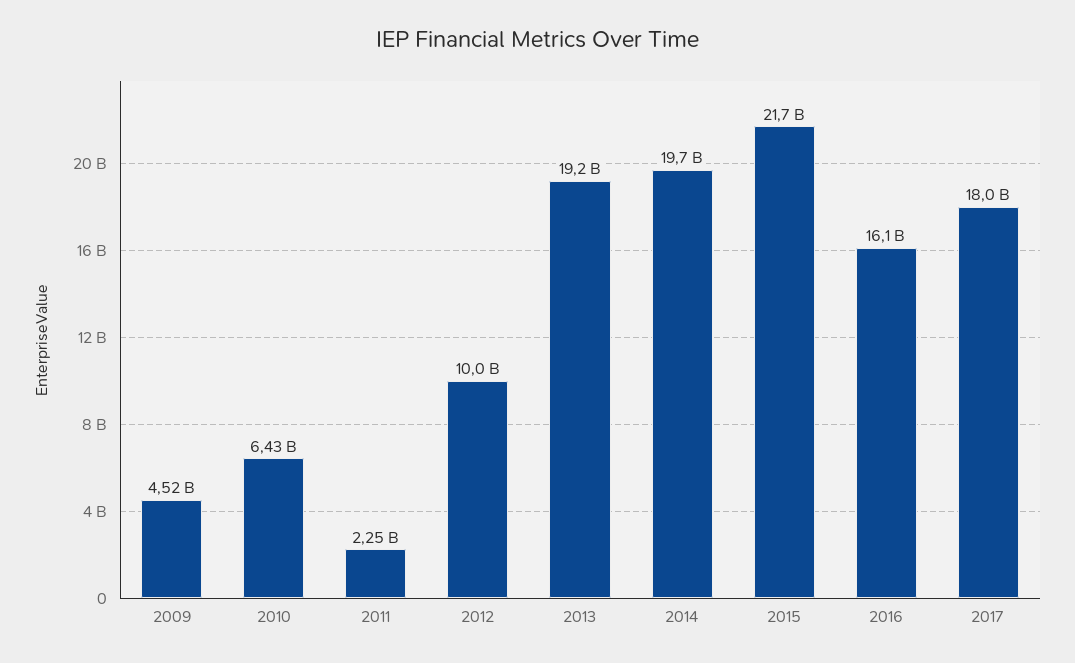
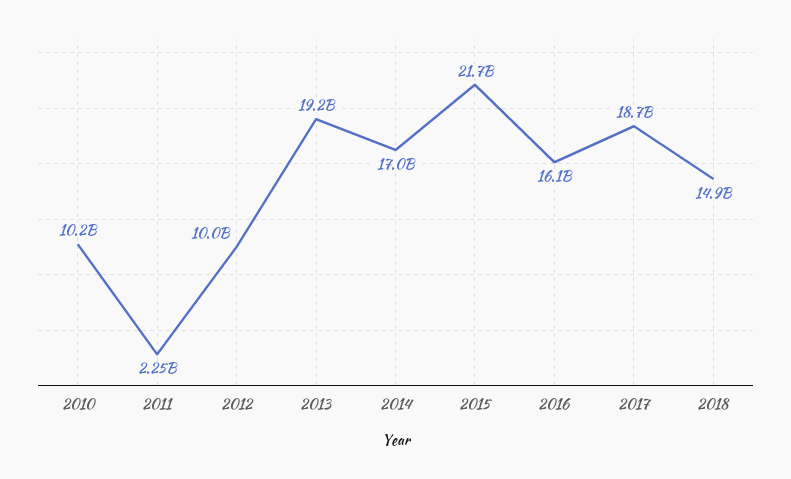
2009: 4520000000 -> none
2010: 6430000000 -> 10200000000
2014: 19700000000 -> 17000000000
2017: 18000000000 -> 18700000000
2018: none -> 14900000000

